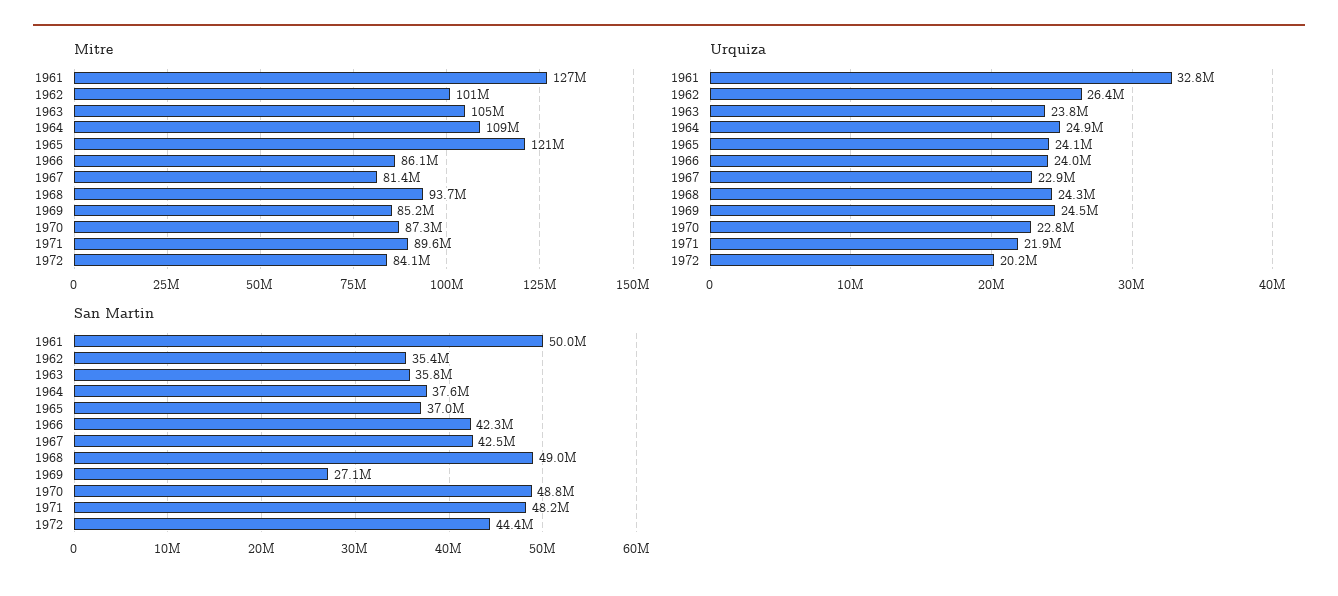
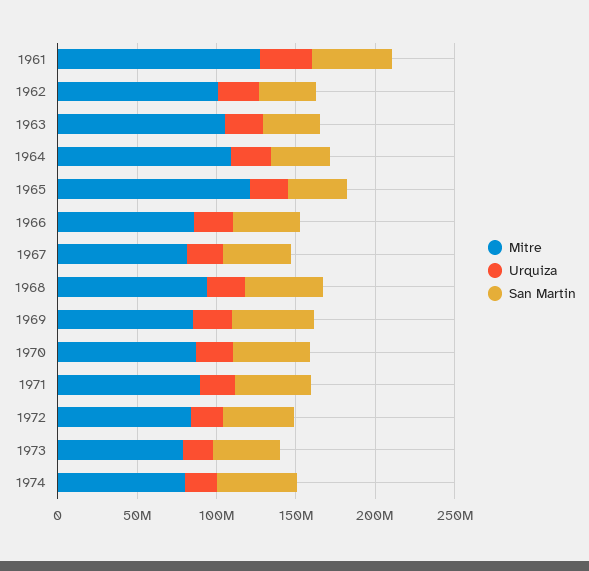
San Martin, 1969: 27100000 -> 50000000
Mitre, 1973: none -> 80000000
Urquiza, 1973: none -> 20000000
San Martin, 1973: none -> 40000000
Mitre, 1974: none -> 80000000
Urquiza, 1974: none -> 20000000
San Martin, 1974: none -> 50000000

